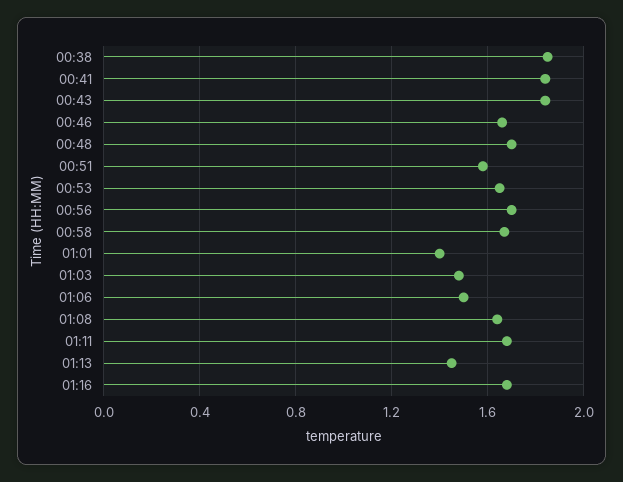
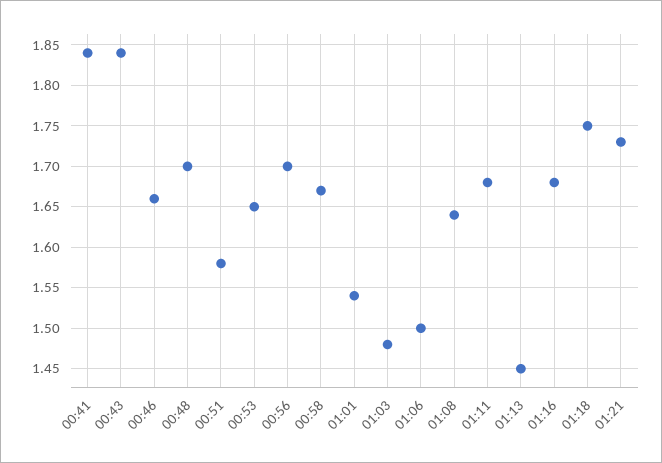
00:38: 1.85 -> none
01:01: 1.4 -> 1.54
01:18: none -> 1.75
01:21: none -> 1.73

